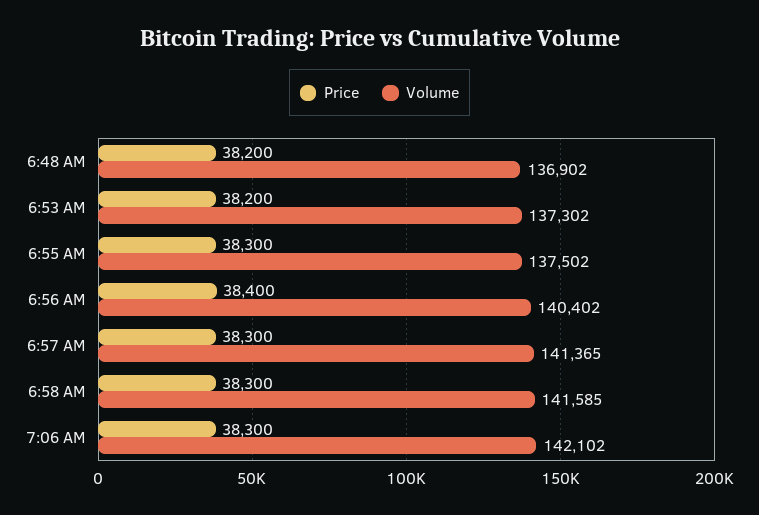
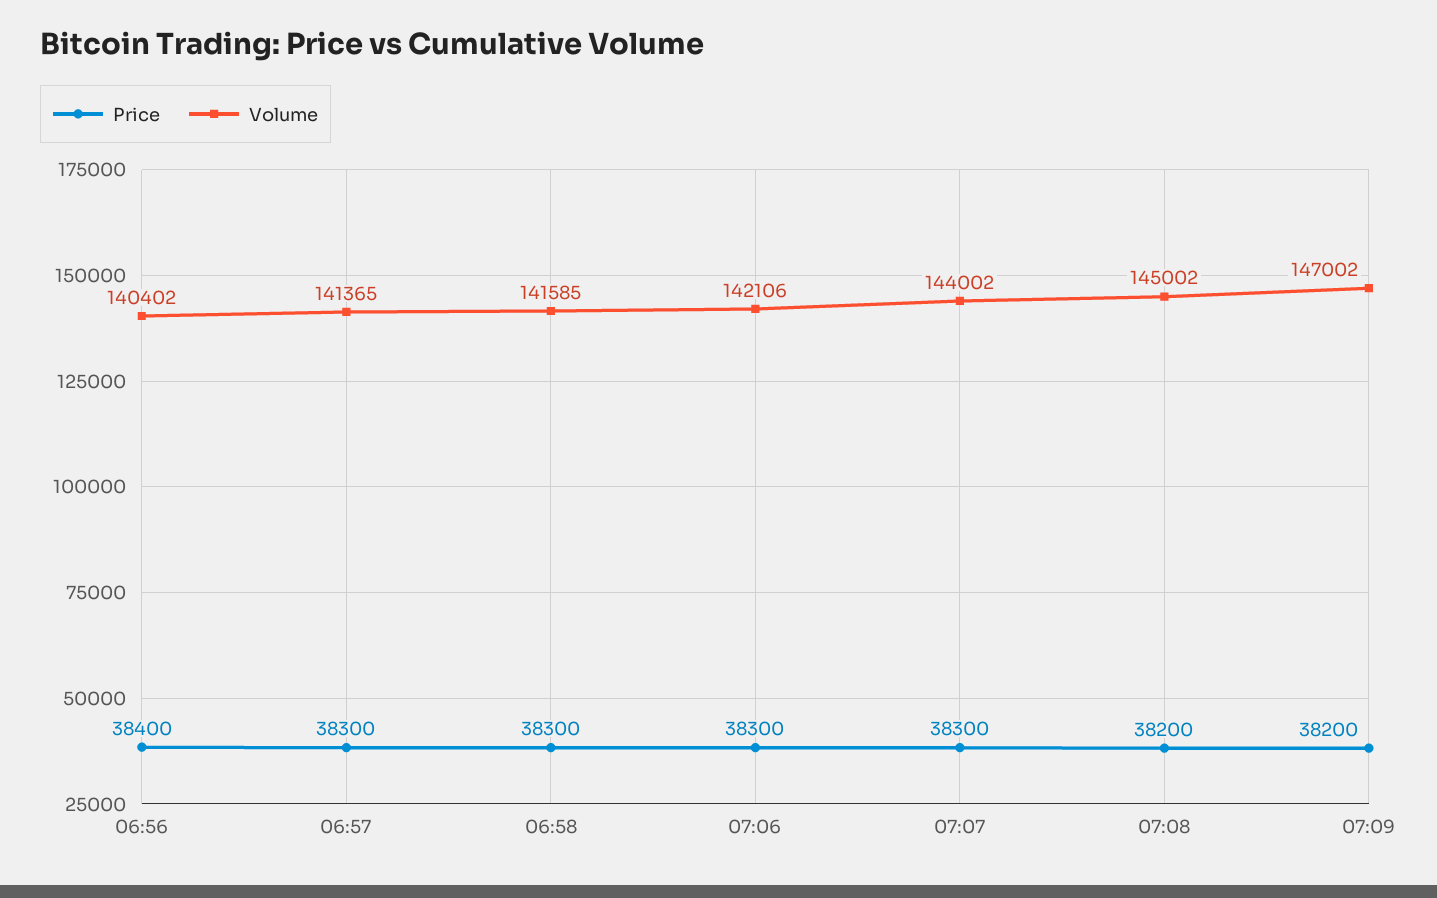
Price, 6:48 AM: 38200 -> none
Volume, 6:48 AM: 136902 -> none
Price, 6:53 AM: 38200 -> none
Volume, 6:53 AM: 137302 -> none
Price, 6:55 AM: 38300 -> none
Volume, 6:55 AM: 137502 -> none
Volume, 7:06 AM: 142102 -> 142106
Price, 07:07: none -> 38300
Volume, 07:07: none -> 144002
Price, 07:08: none -> 38200
Volume, 07:08: none -> 145002
Price, 07:09: none -> 38200
Volume, 07:09: none -> 147002

